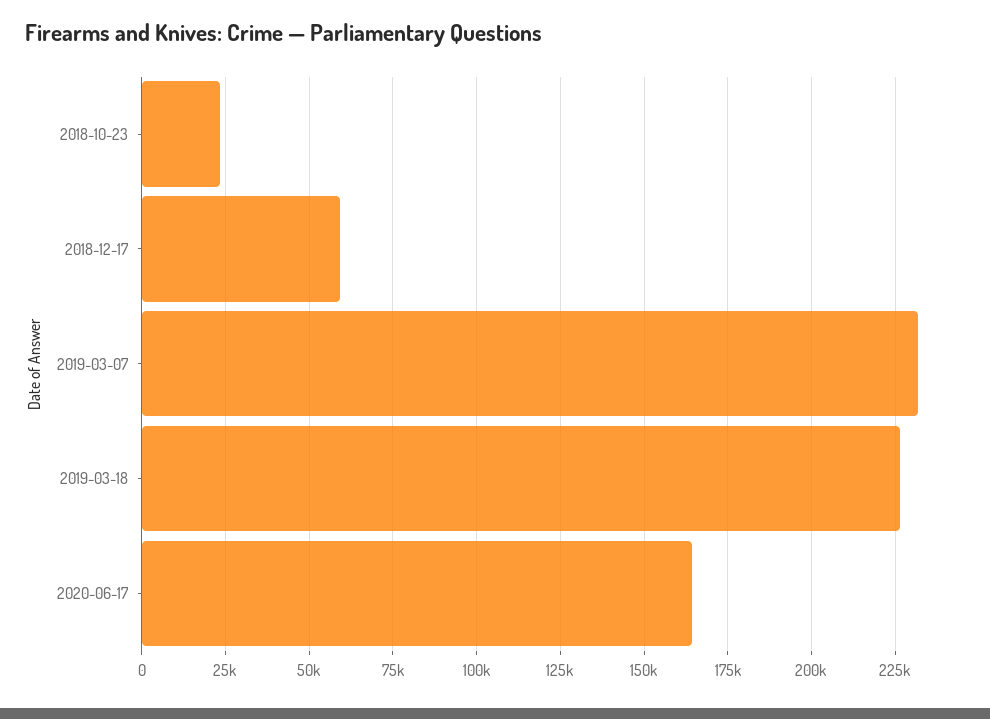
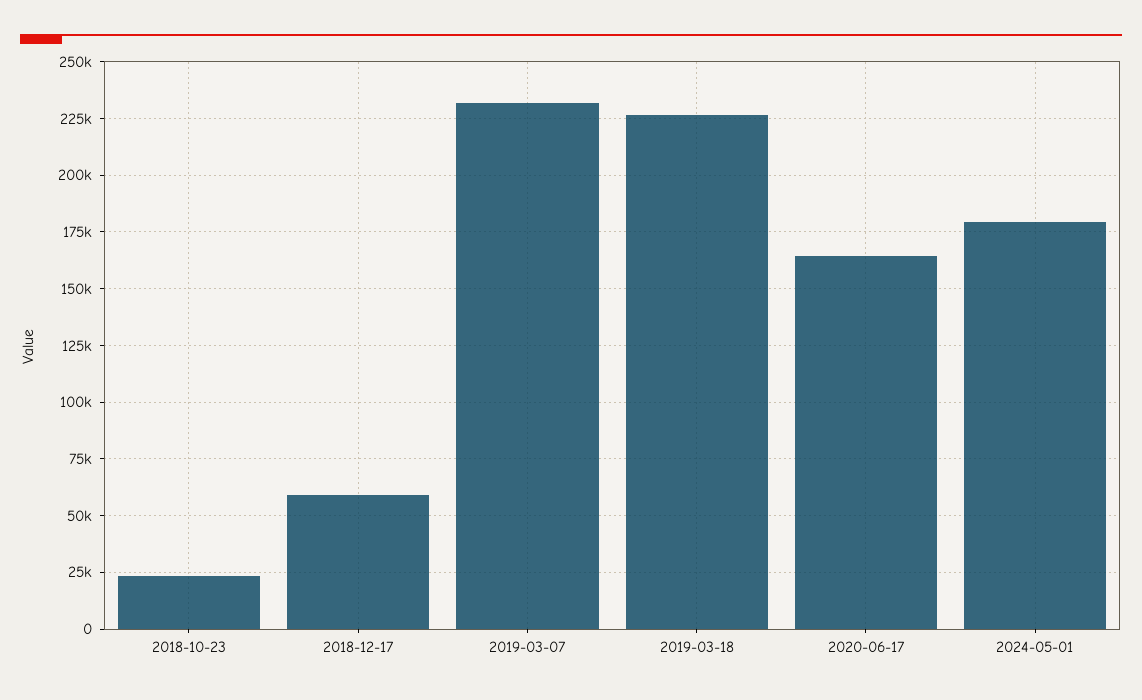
2024-05-01: none -> 180000

